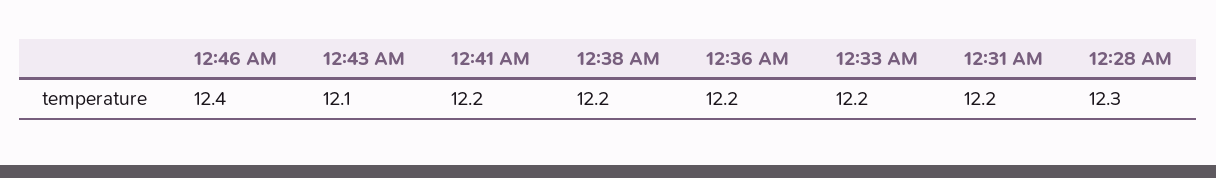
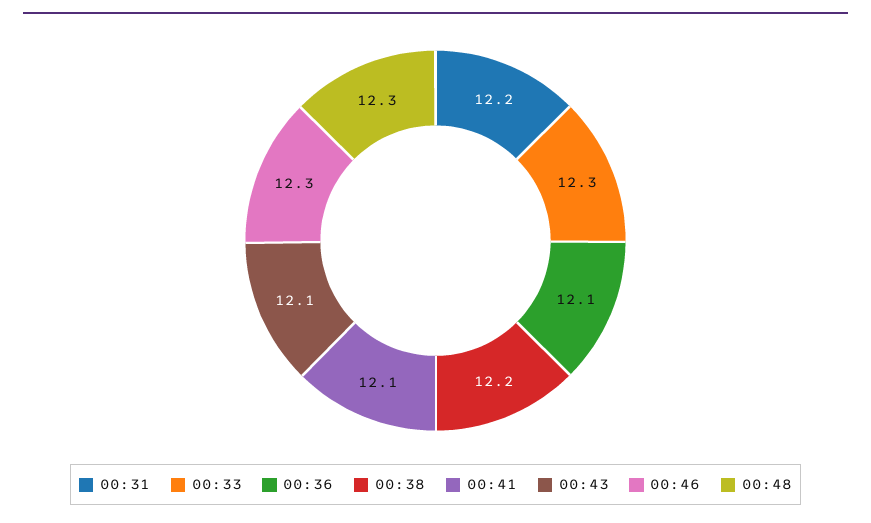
12:46 AM: 12.4 -> 12.3
12:41 AM: 12.2 -> 12.1
12:36 AM: 12.2 -> 12.1
12:33 AM: 12.2 -> 12.3
12:28 AM: 12.3 -> none
00:48: none -> 12.3

